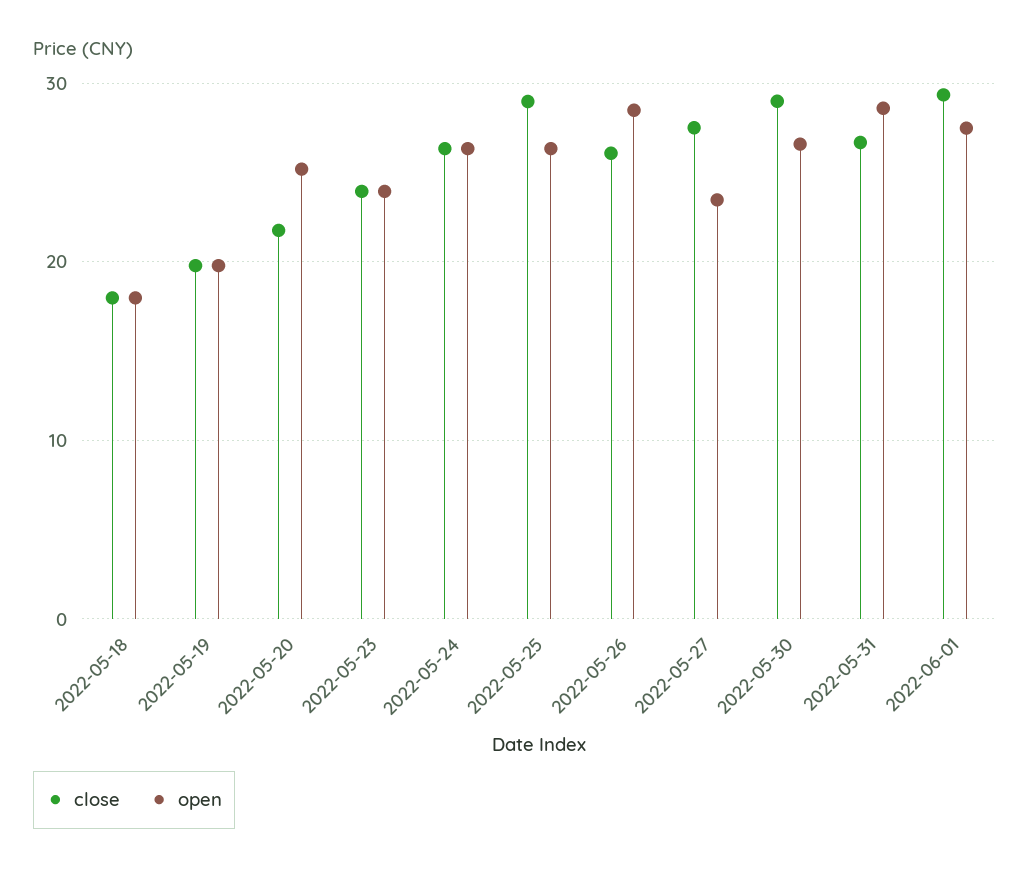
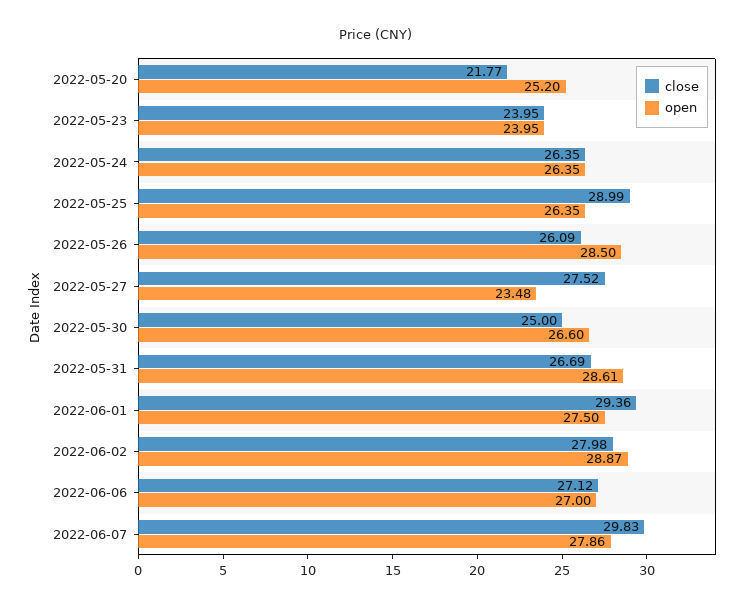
close, 2022-05-18: 18 -> none
open, 2022-05-18: 18 -> none
close, 2022-05-19: 20 -> none
open, 2022-05-19: 20 -> none
close, 2022-05-30: 29 -> 25
close, 2022-06-02: none -> 27.98
open, 2022-06-02: none -> 28.87
close, 2022-06-06: none -> 27.12
open, 2022-06-06: none -> 27
close, 2022-06-07: none -> 29.83
open, 2022-06-07: none -> 27.86

